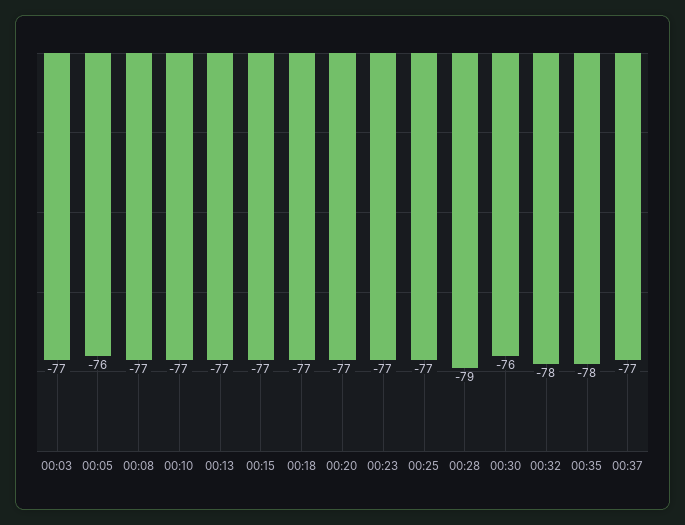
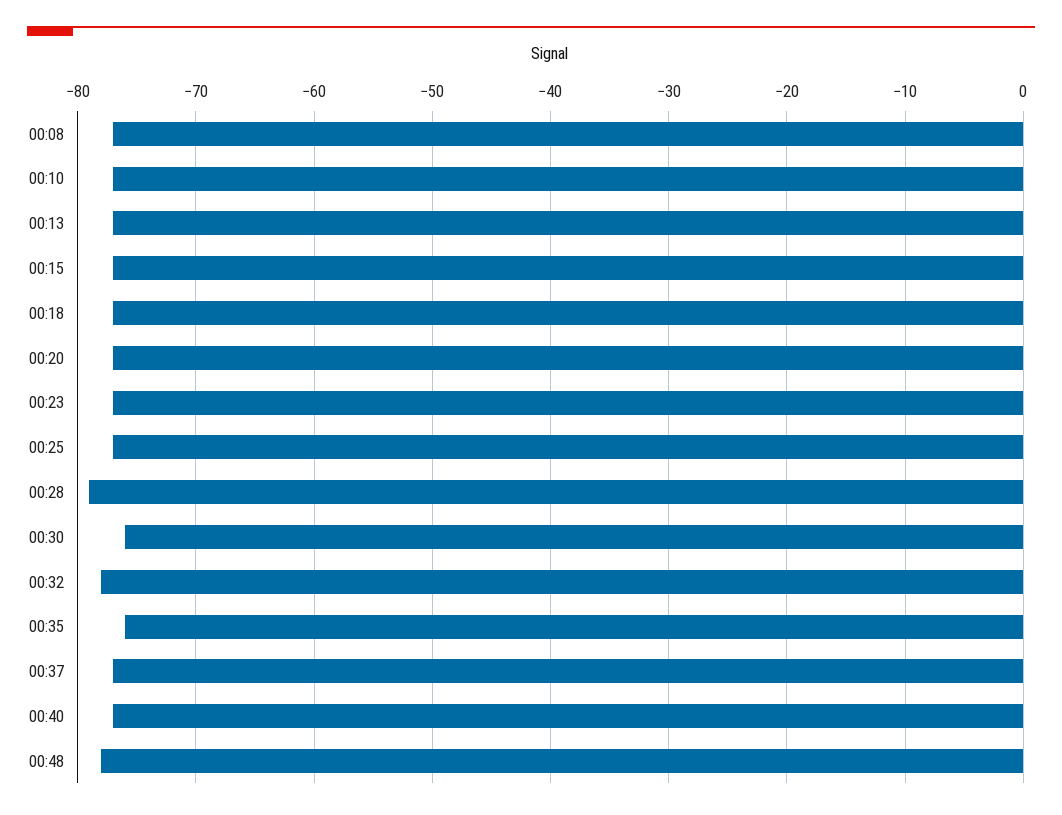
00:03: -77 -> none
00:05: -76 -> none
00:35: -78 -> -76
00:40: none -> -77
00:48: none -> -78

